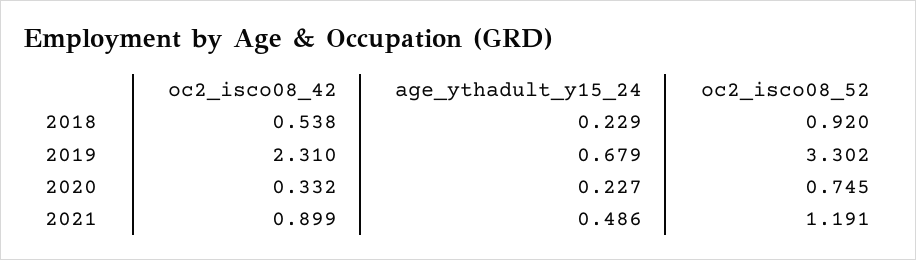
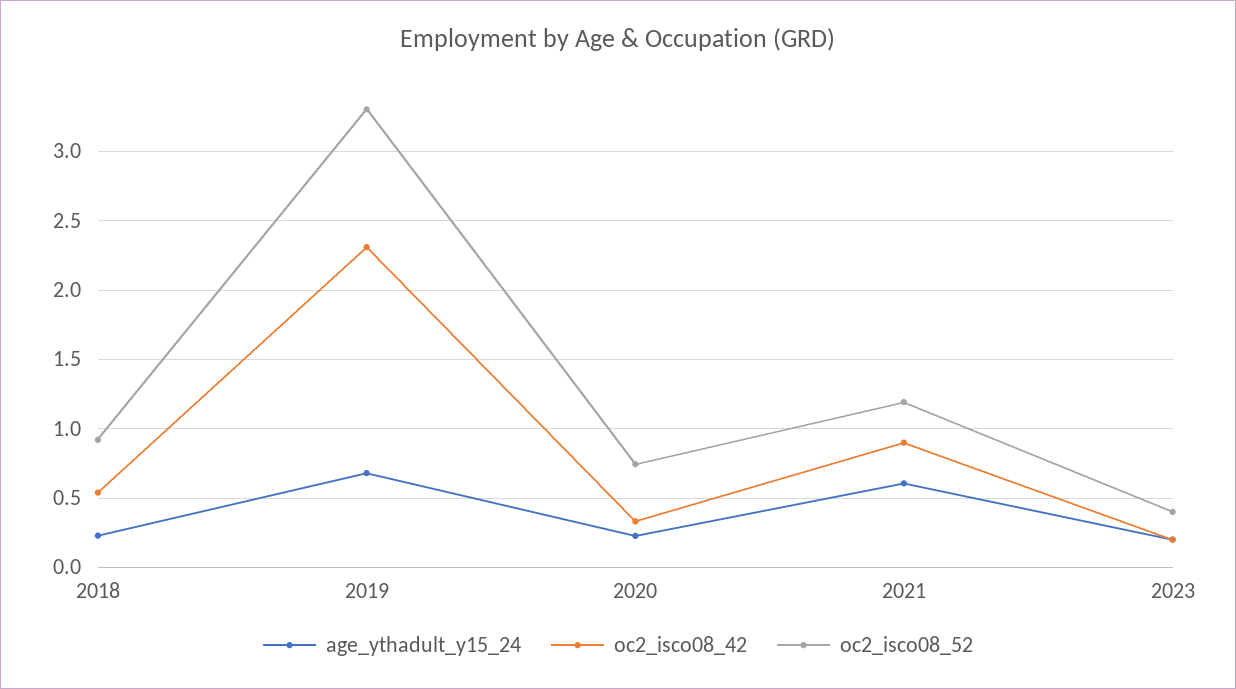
age_ythadult_y15_24, 2021: 0.486 -> 0.6
age_ythadult_y15_24, 2023: none -> 0.2
oc2_isco08_42, 2023: none -> 0.2
oc2_isco08_52, 2023: none -> 0.4

